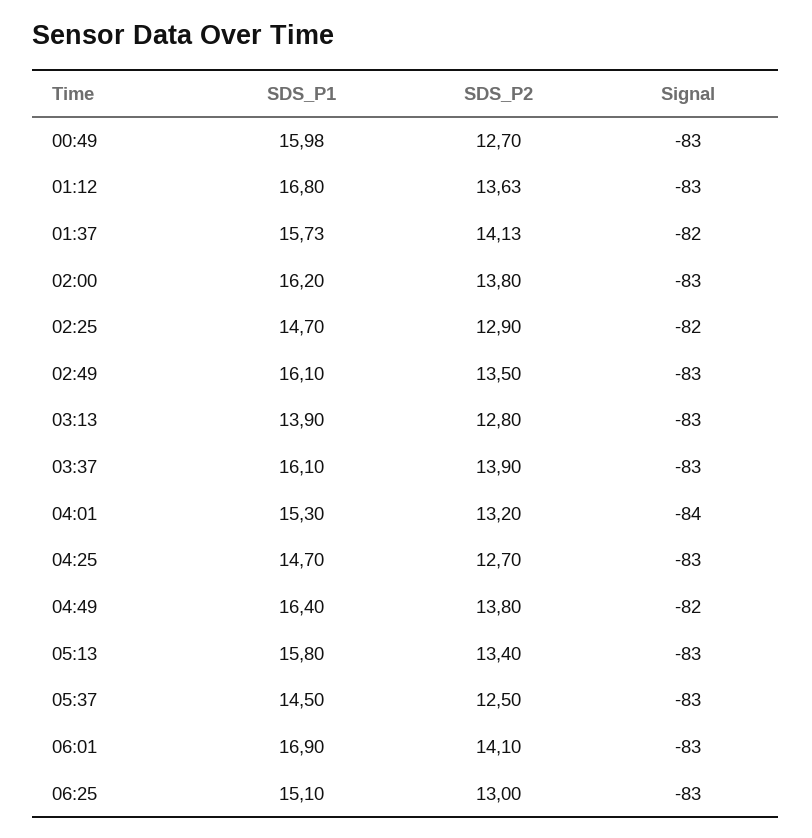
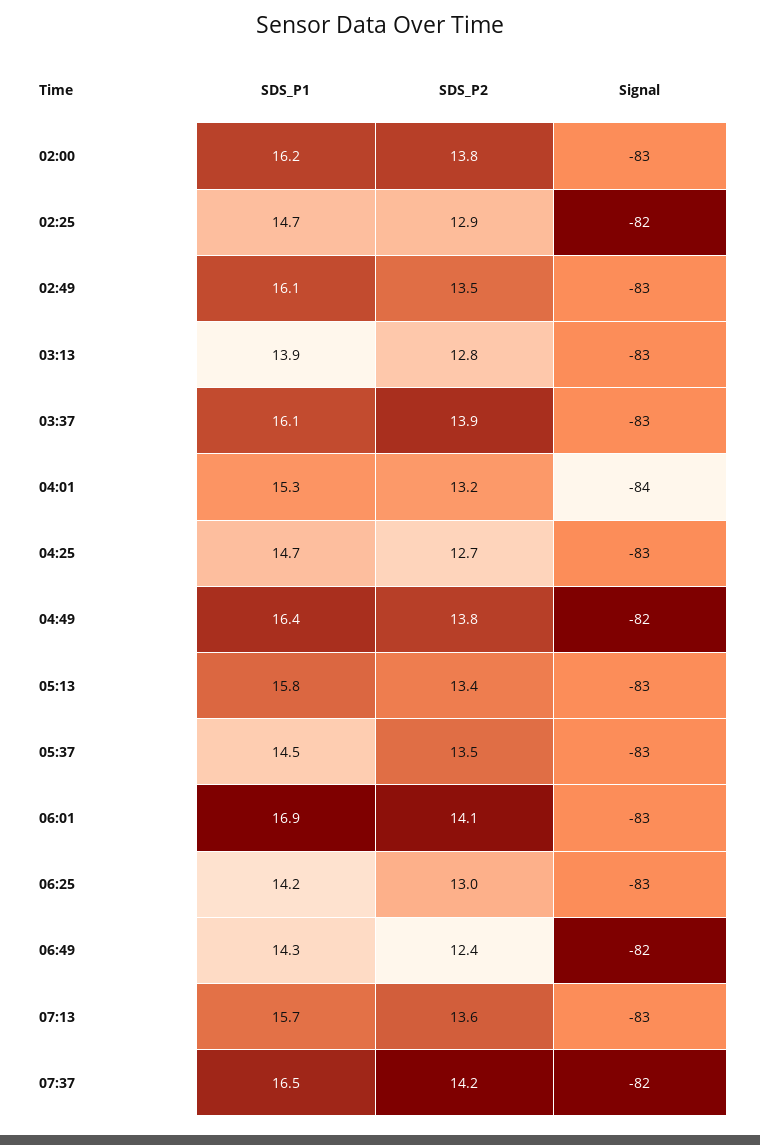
SDS_P1, 00:49: 15.98 -> none
SDS_P2, 00:49: 12.7 -> none
Signal, 00:49: -83 -> none
SDS_P1, 01:12: 16.8 -> none
SDS_P2, 01:12: 13.63 -> none
Signal, 01:12: -83 -> none
SDS_P1, 01:37: 15.73 -> none
SDS_P2, 01:37: 14.13 -> none
Signal, 01:37: -82 -> none
SDS_P2, 05:37: 12.5 -> 13.5
SDS_P1, 06:25: 15.1 -> 14.2
SDS_P1, 06:49: none -> 14.3
SDS_P2, 06:49: none -> 12.4
Signal, 06:49: none -> -82
SDS_P1, 07:13: none -> 15.7
SDS_P2, 07:13: none -> 13.6
Signal, 07:13: none -> -83
SDS_P1, 07:37: none -> 16.5
SDS_P2, 07:37: none -> 14.2
Signal, 07:37: none -> -82

